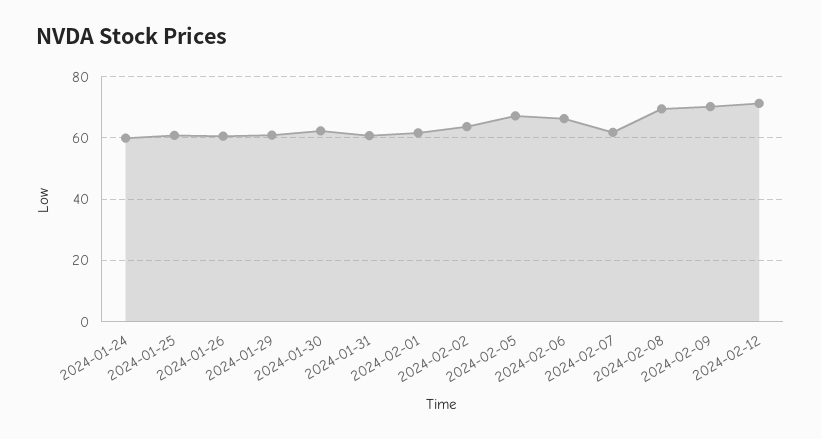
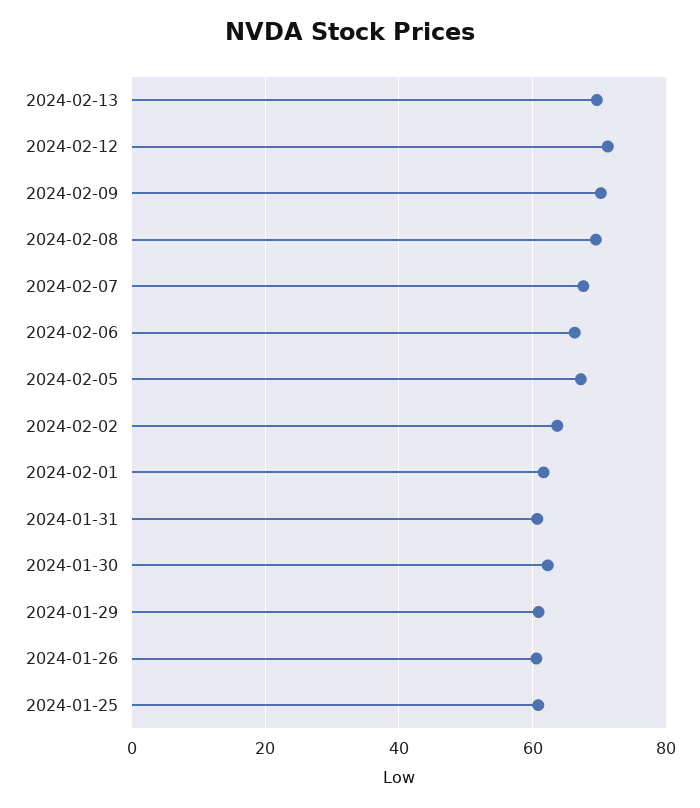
2024-01-24: 60 -> none
2024-02-07: 62 -> 68
2024-02-13: none -> 70

